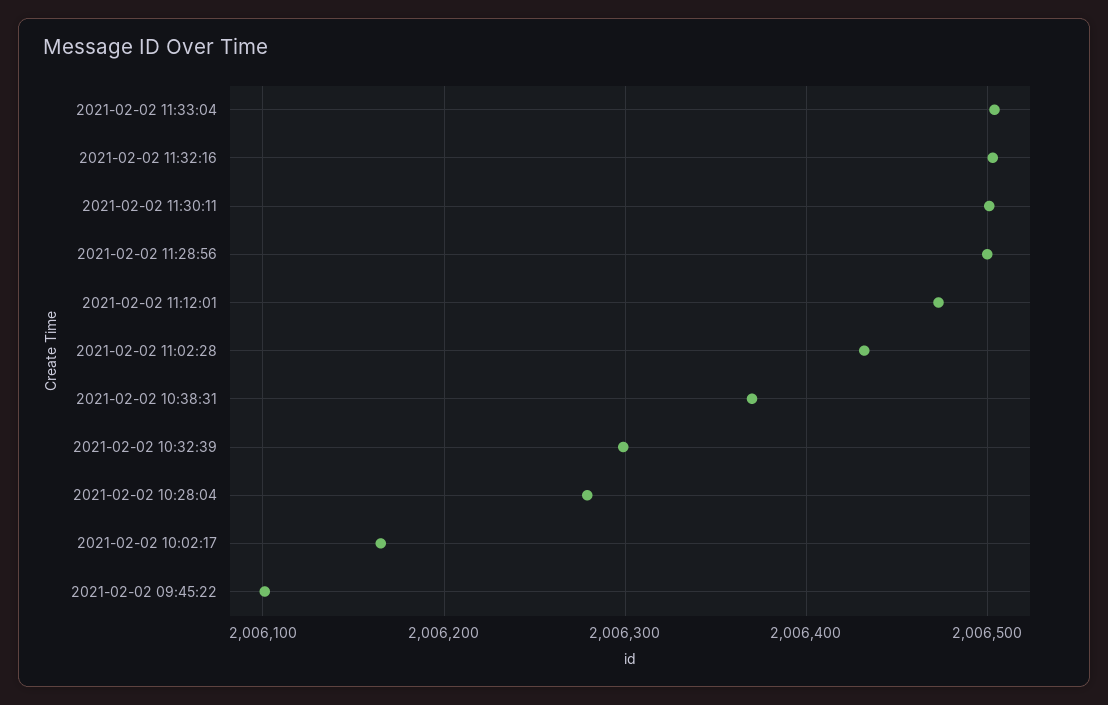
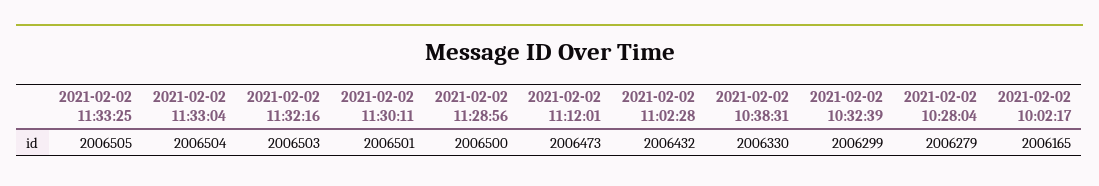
2021-02-02 10:38:31: 2006370 -> 2006330
2021-02-02 09:45:22: 2006100 -> none
2021-02-02 11:33:25: none -> 2006505

